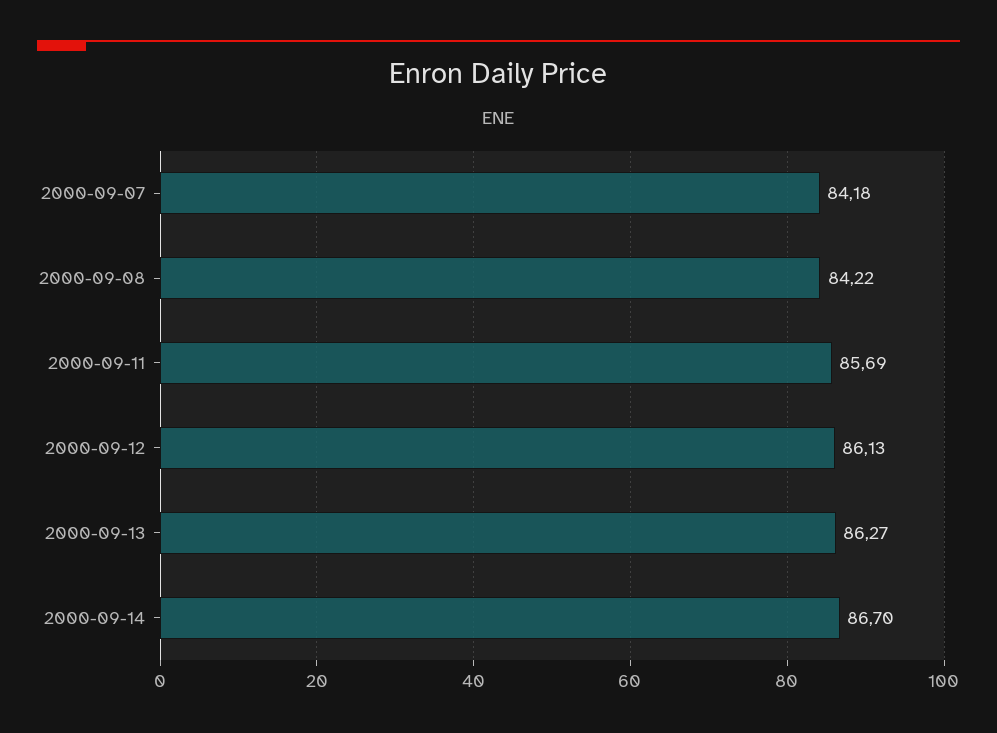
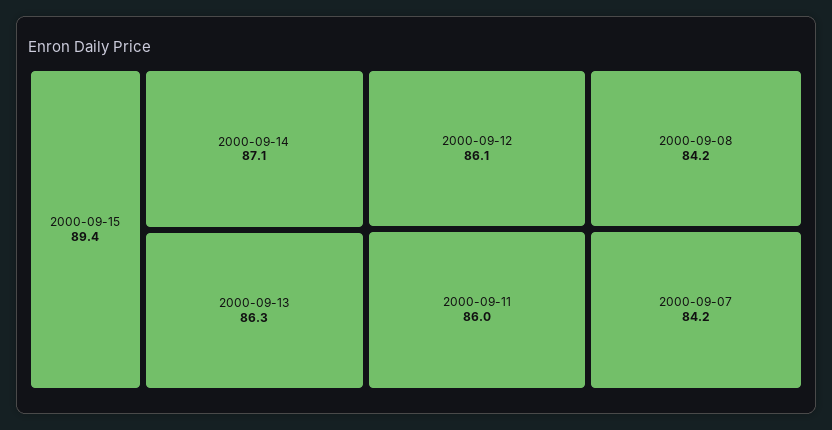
2000-09-11: 85.69 -> 86
2000-09-14: 86.7 -> 87.1
2000-09-15: none -> 89.4

